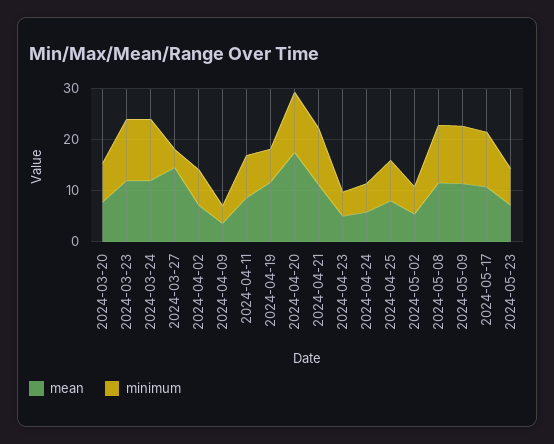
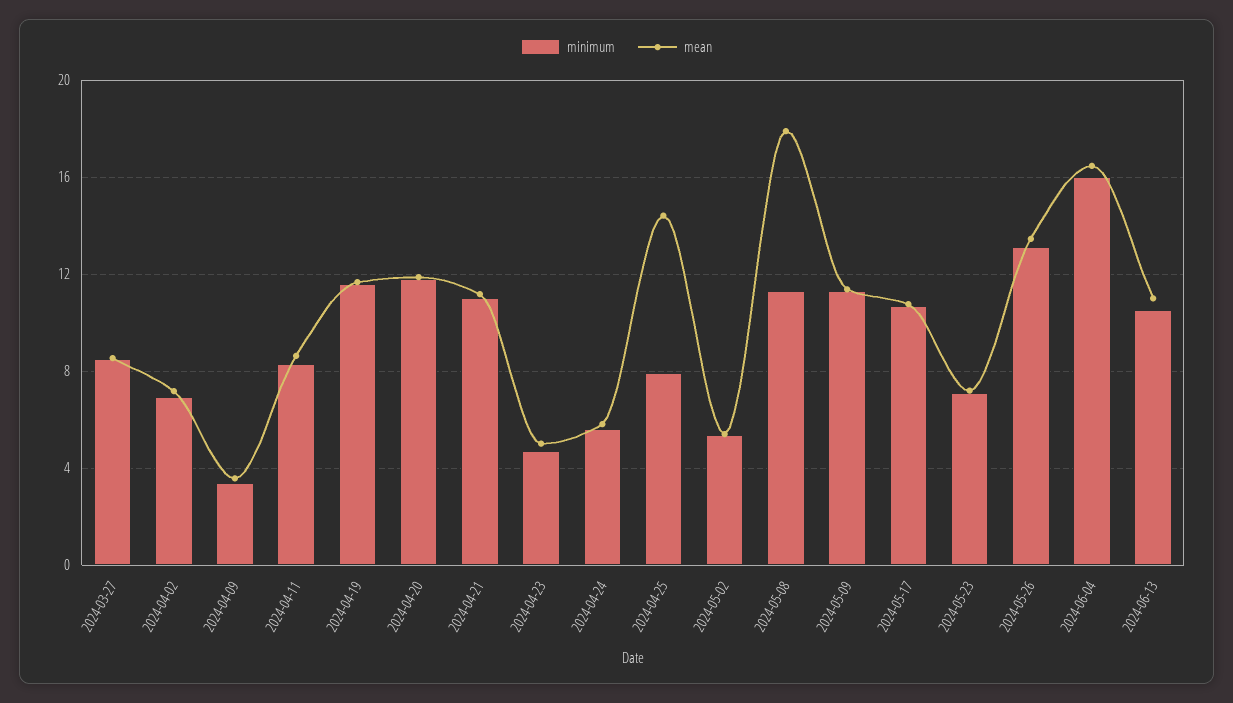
mean, 2024-03-20: 8 -> none
minimum, 2024-03-20: 8 -> none
mean, 2024-03-23: 12 -> none
minimum, 2024-03-23: 12 -> none
mean, 2024-03-24: 12 -> none
minimum, 2024-03-24: 12 -> none
mean, 2024-03-27: 14 -> 8.5
minimum, 2024-03-27: 4 -> 8.5
minimum, 2024-04-19: 6 -> 11.5
mean, 2024-04-20: 18 -> 12
mean, 2024-04-25: 8 -> 14.5
mean, 2024-05-08: 12 -> 18
minimum, 2024-05-26: none -> 13
mean, 2024-05-26: none -> 13.5
minimum, 2024-06-04: none -> 16
mean, 2024-06-04: none -> 16.5
minimum, 2024-06-13: none -> 10.5
mean, 2024-06-13: none -> 11

